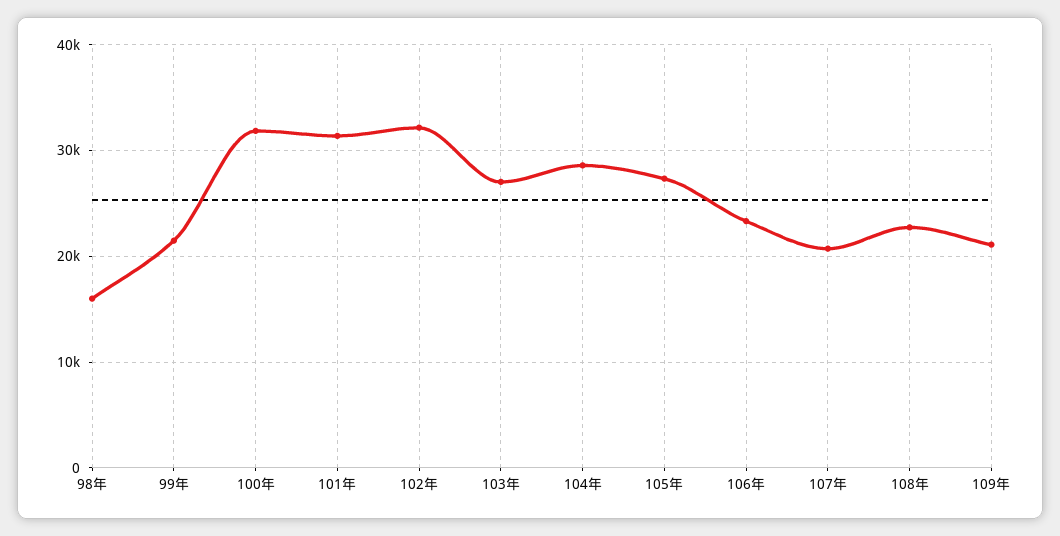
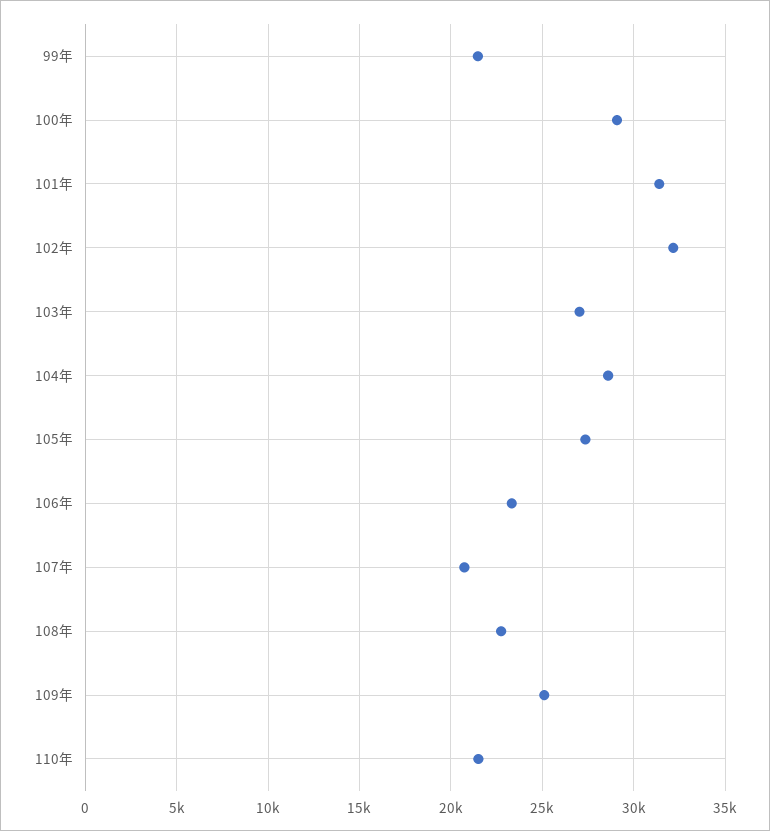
98年: 16000 -> none
100年: 32000 -> 29000
109年: 21000 -> 25000
110年: none -> 21500

